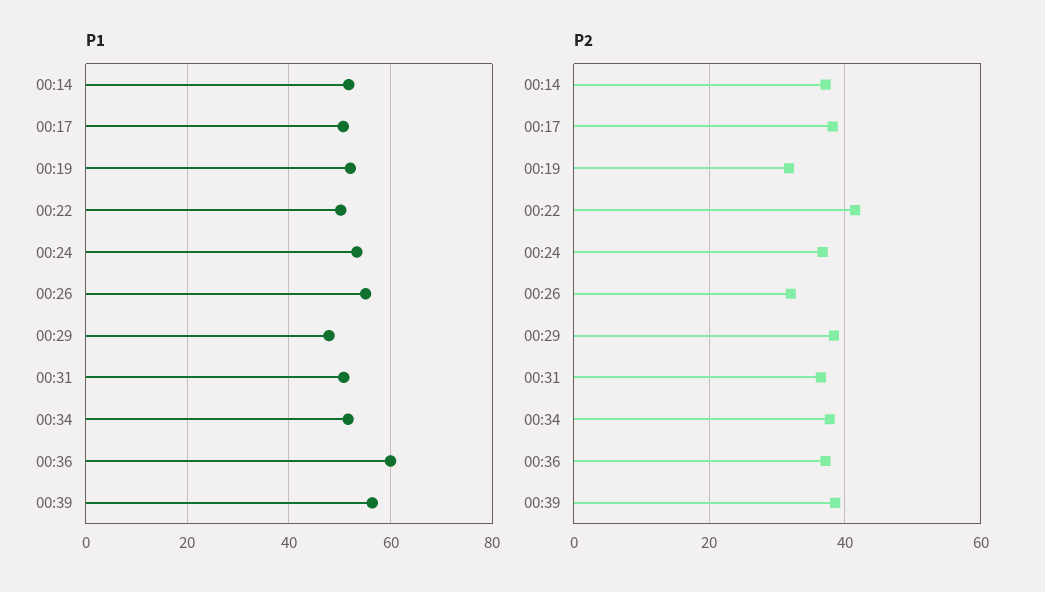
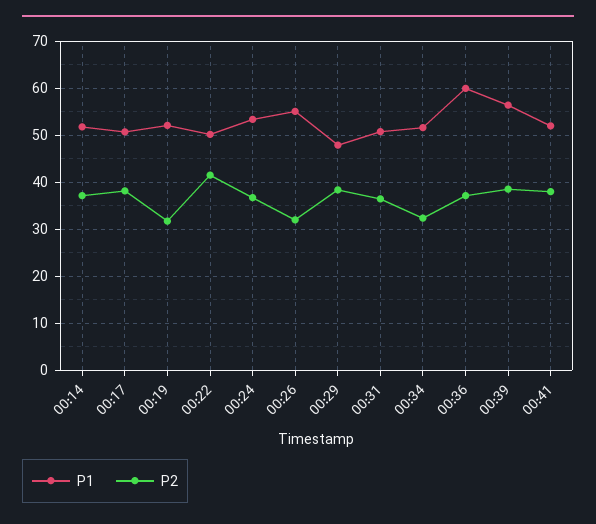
P2, 00:34: 38 -> 32
P1, 00:41: none -> 52
P2, 00:41: none -> 38

